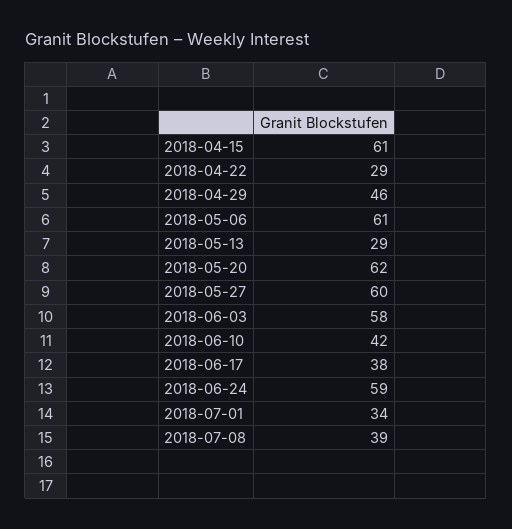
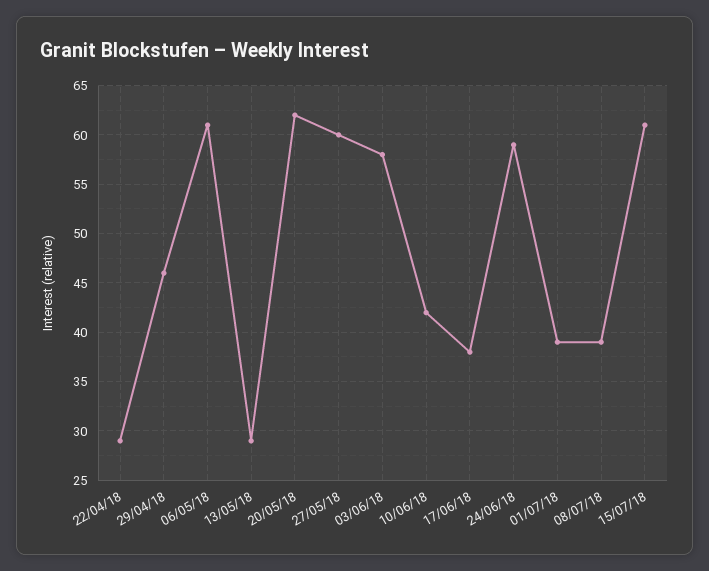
2018-04-15: 61 -> none
2018-07-01: 34 -> 39
15/07/18: none -> 61

